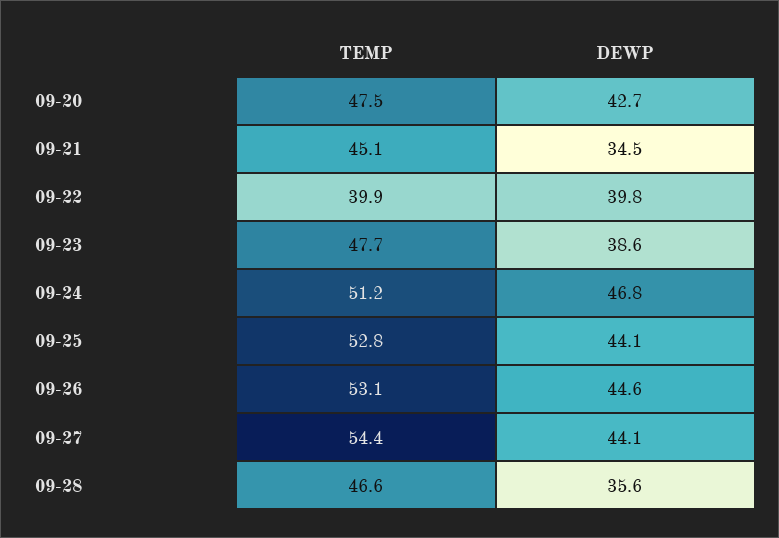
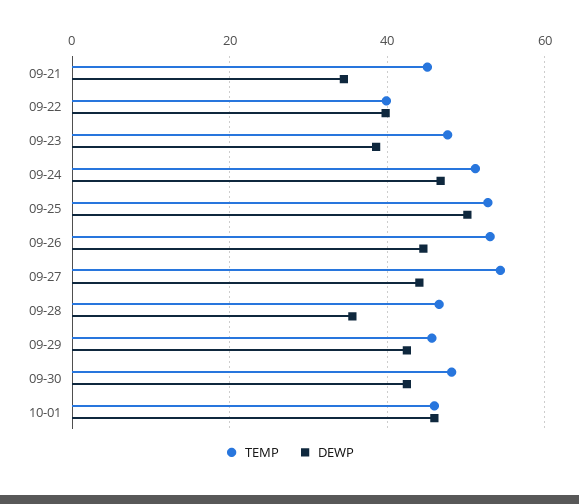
TEMP, 09-20: 47.5 -> none
DEWP, 09-20: 42.7 -> none
DEWP, 09-25: 44.1 -> 50
TEMP, 09-29: none -> 46
DEWP, 09-29: none -> 42
TEMP, 09-30: none -> 48
DEWP, 09-30: none -> 42
TEMP, 10-01: none -> 46
DEWP, 10-01: none -> 46

